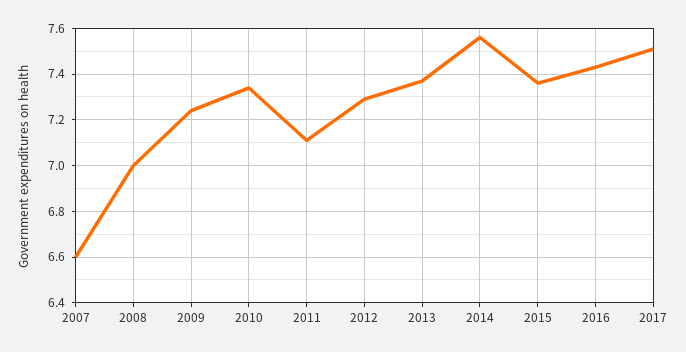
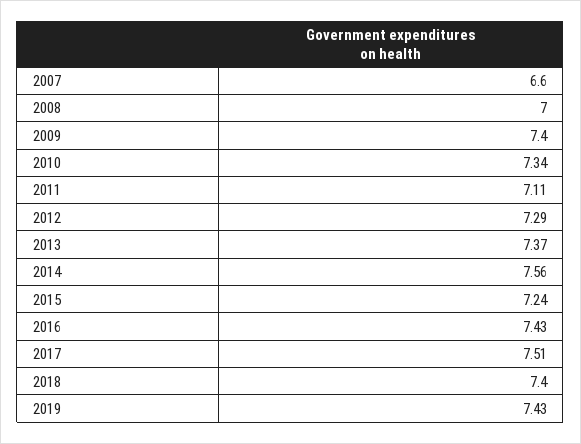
2009: 7.25 -> 7.4
2015: 7.35 -> 7.24
2018: none -> 7.4
2019: none -> 7.43

